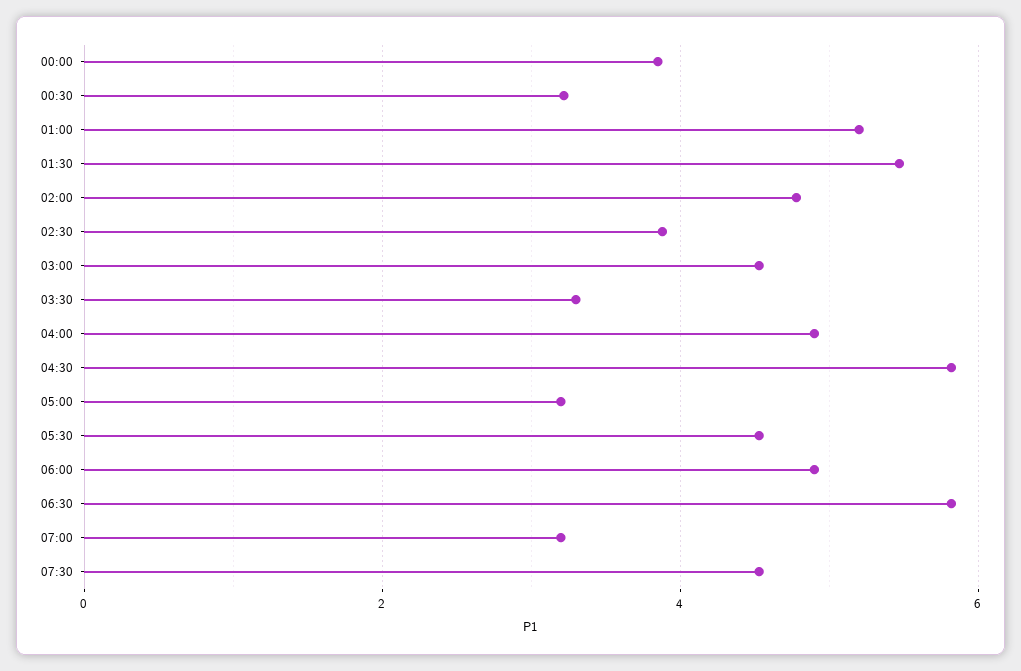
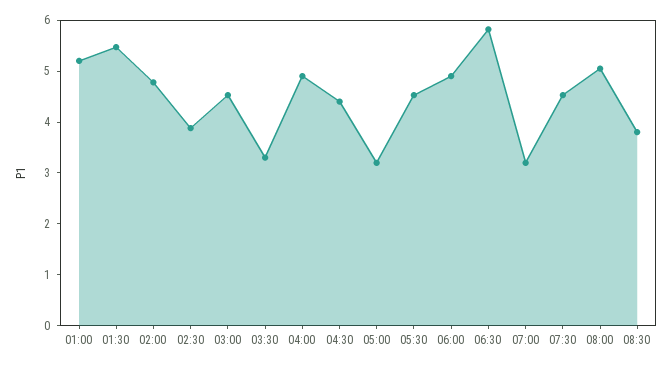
00:00: 3.8 -> none
00:30: 3.2 -> none
04:30: 5.8 -> 4.4
08:00: none -> 5
08:30: none -> 3.8

